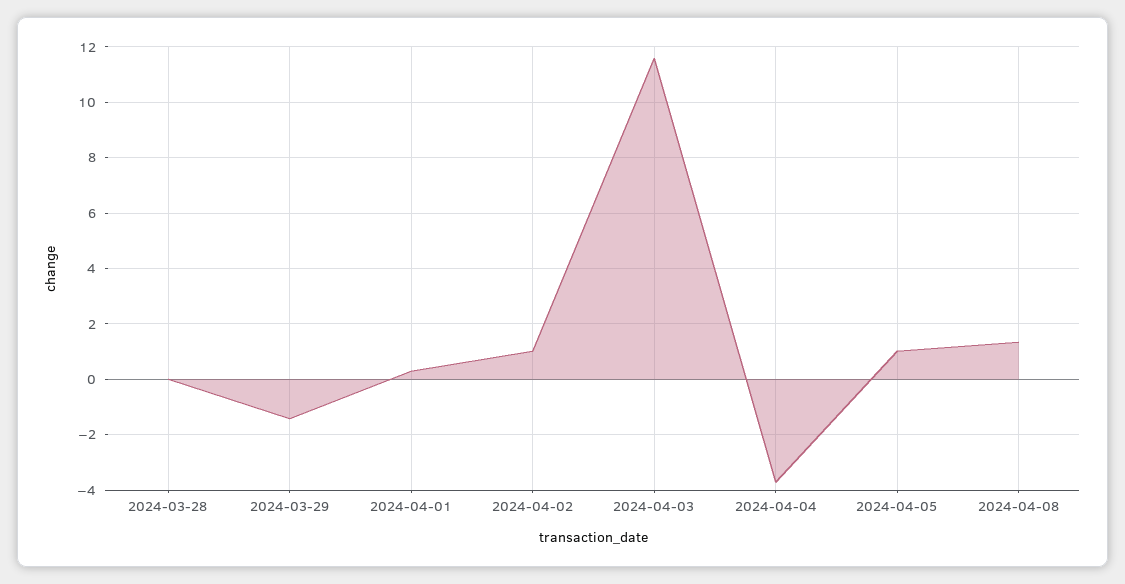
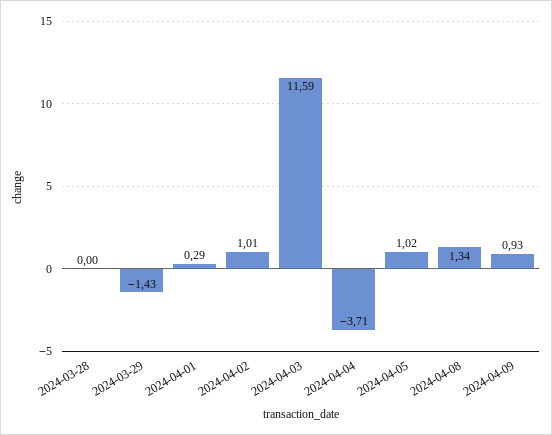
2024-04-09: none -> 0.93

